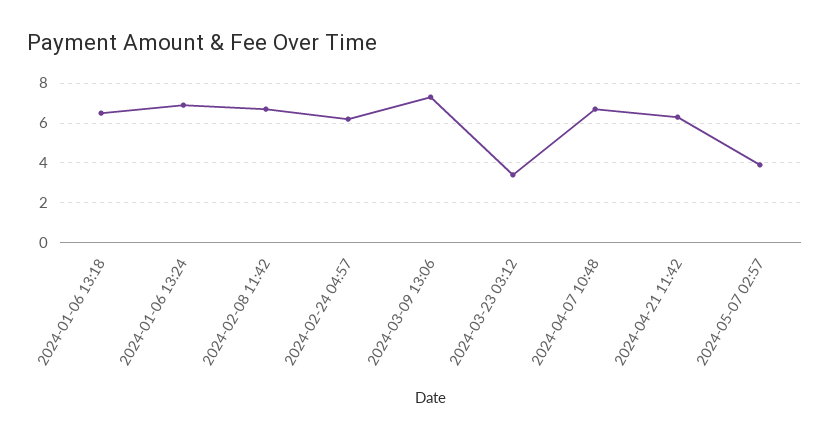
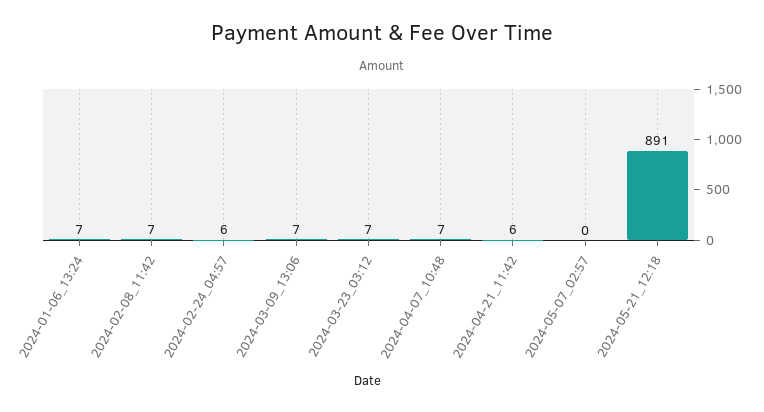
2024-01-06 13:18: 6.5 -> none
2024-03-23 03:12: 3.5 -> 7
2024-05-07 02:57: 4 -> 0
2024-05-21_12:18: none -> 891

